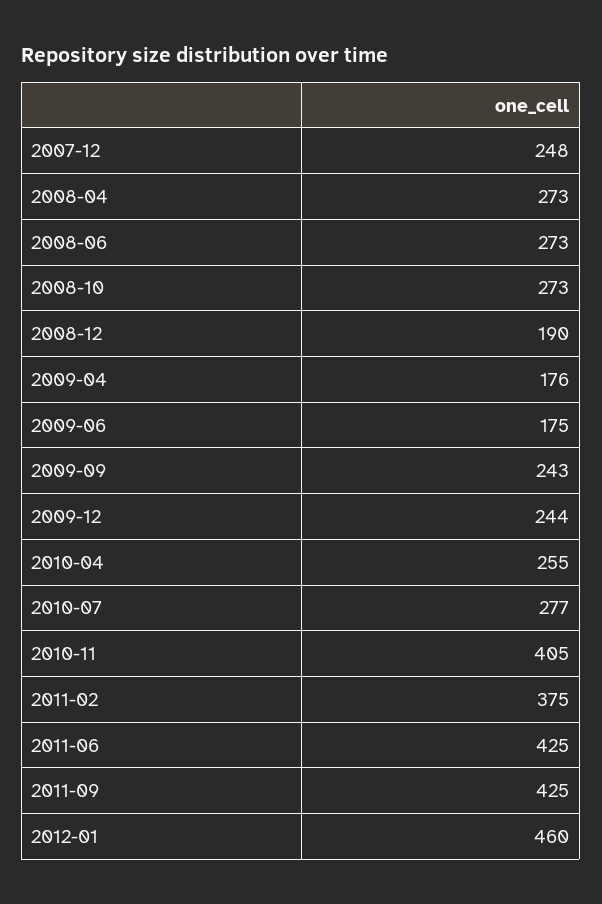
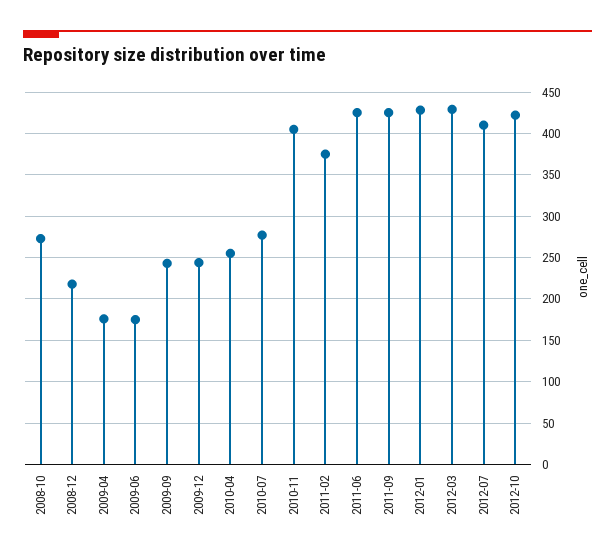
2007-12: 248 -> none
2008-04: 273 -> none
2008-06: 273 -> none
2008-12: 190 -> 220
2012-01: 460 -> 430
2012-03: none -> 430
2012-07: none -> 410
2012-10: none -> 420

